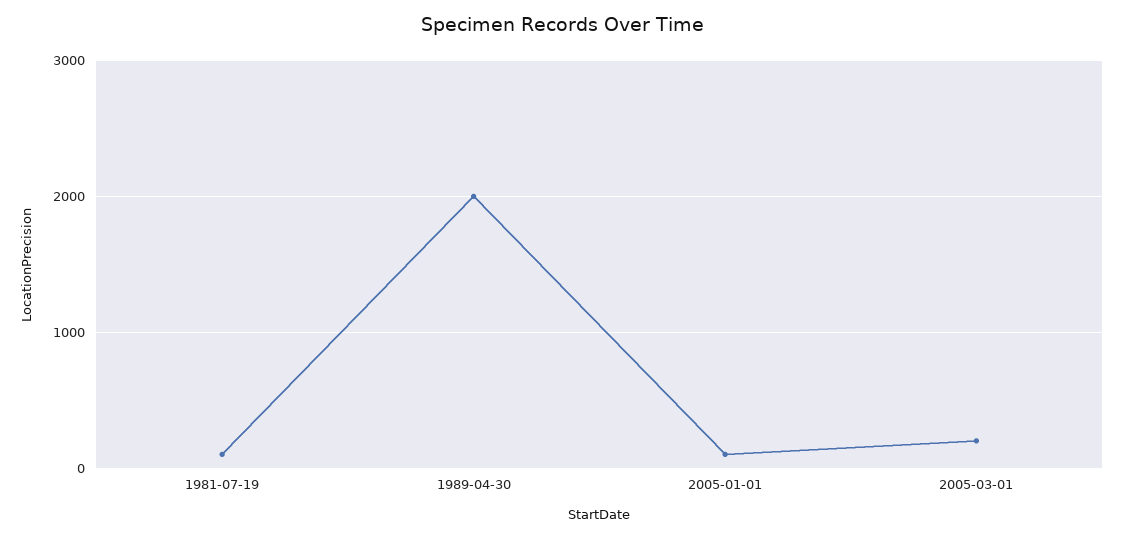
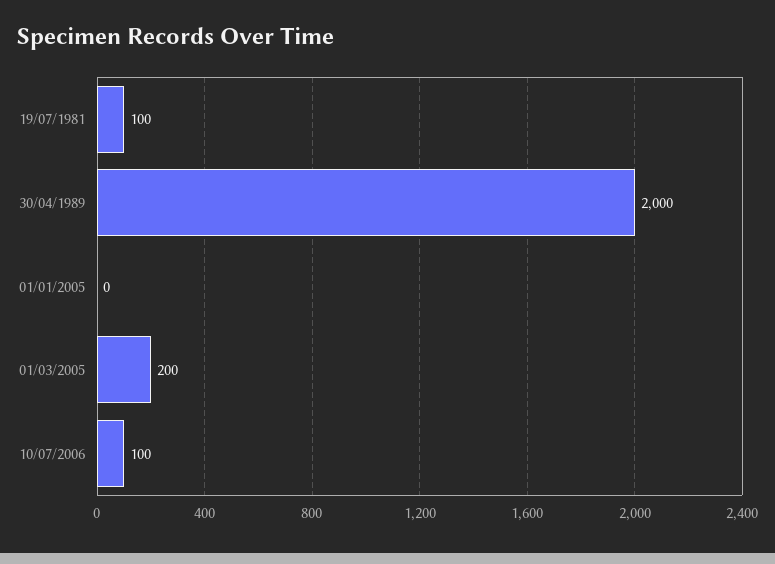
2005-01-01: 100 -> 0
10/07/2006: none -> 100

